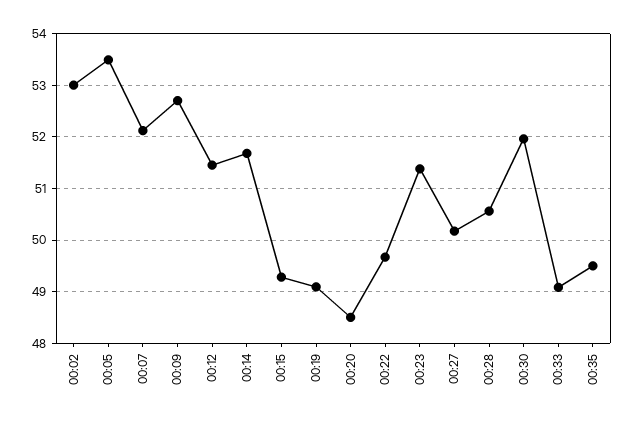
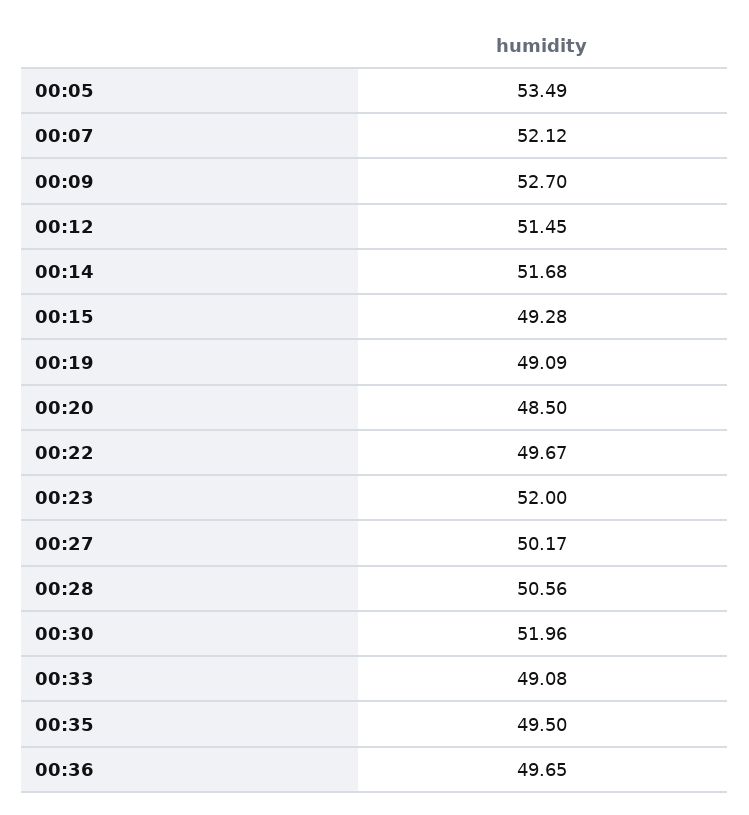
00:02: 53 -> none
00:23: 51.4 -> 52
00:36: none -> 49.65

